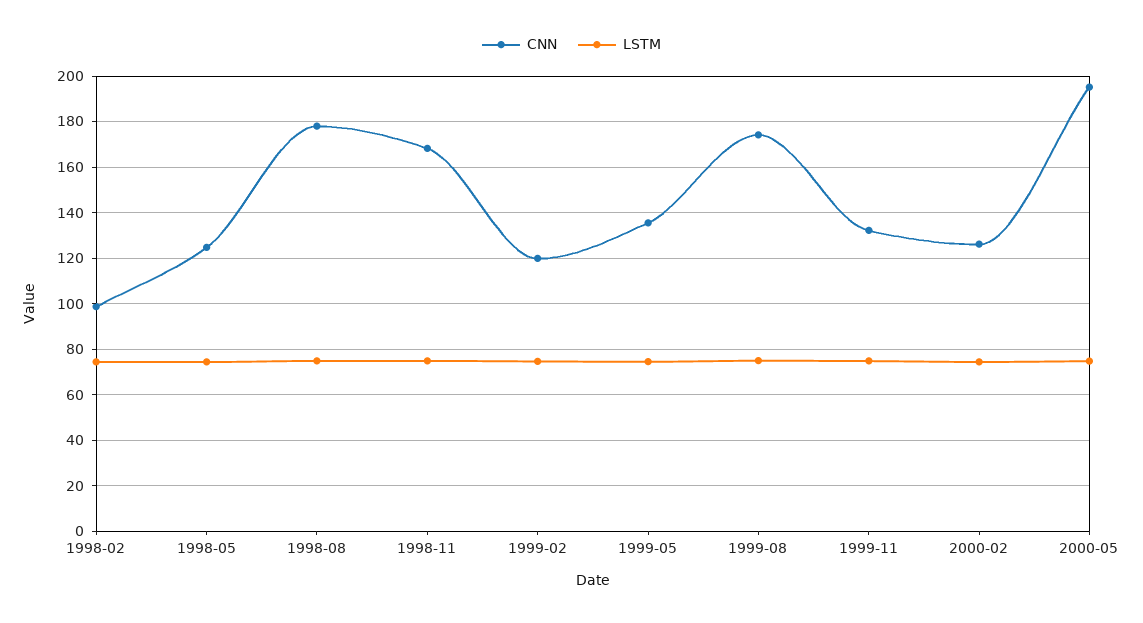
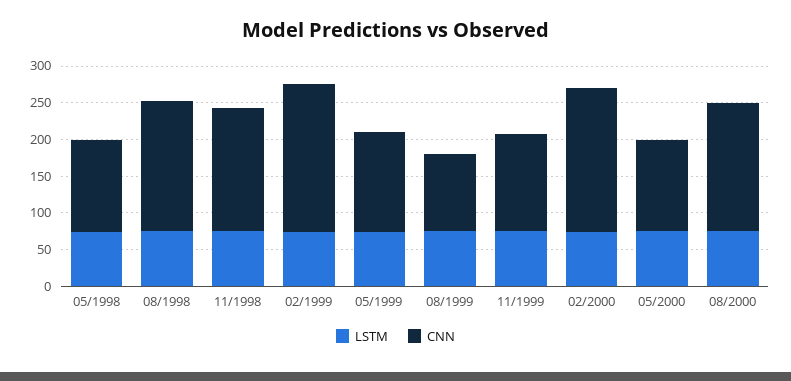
CNN, 1998-02: 100 -> none
LSTM, 1998-02: 75 -> none
CNN, 1999-02: 120 -> 200
CNN, 1999-08: 175 -> 100
CNN, 2000-02: 125 -> 200
CNN, 2000-05: 195 -> 125
LSTM, 08/2000: none -> 75
CNN, 08/2000: none -> 175

